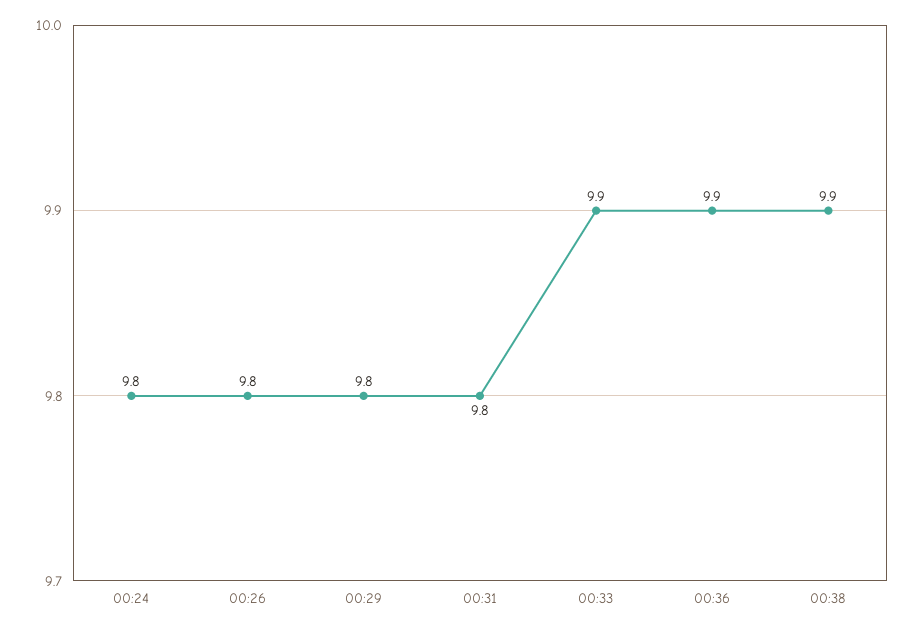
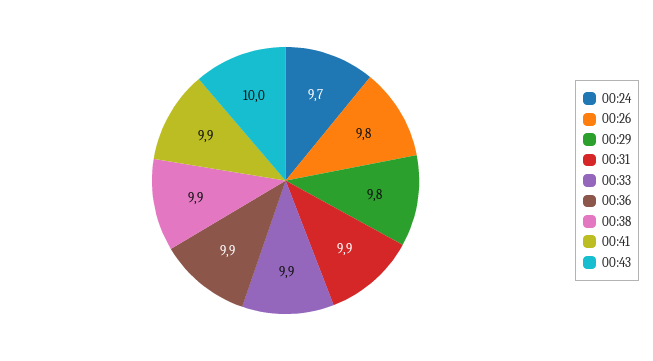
00:24: 9.8 -> 9.7
00:31: 9.8 -> 9.9
00:41: none -> 9.9
00:43: none -> 10

